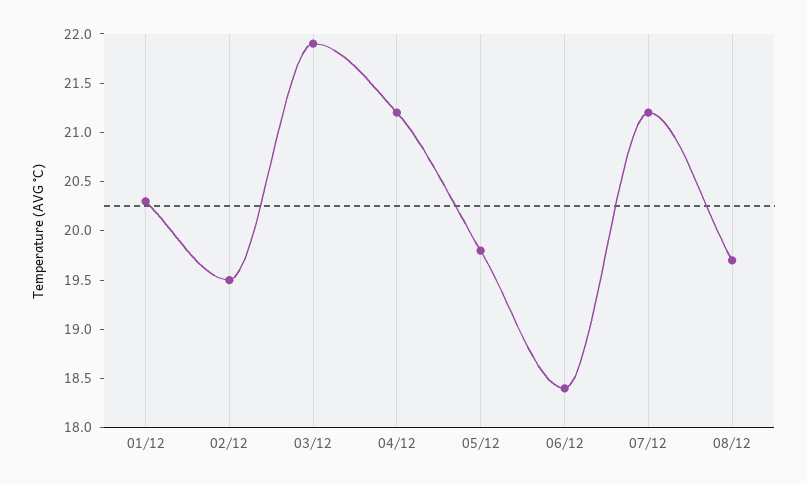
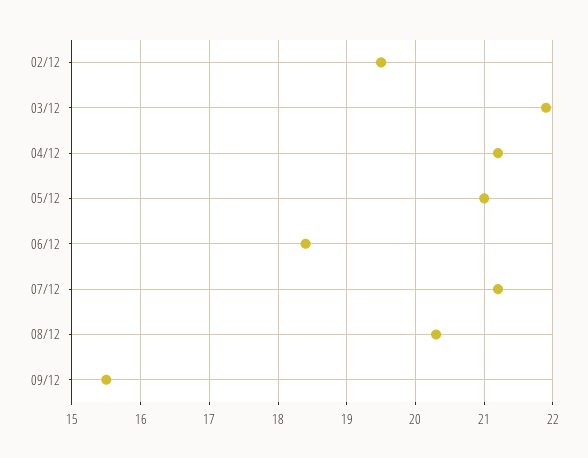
01/12: 20.3 -> none
05/12: 19.8 -> 21
08/12: 19.7 -> 20.3
09/12: none -> 15.5

